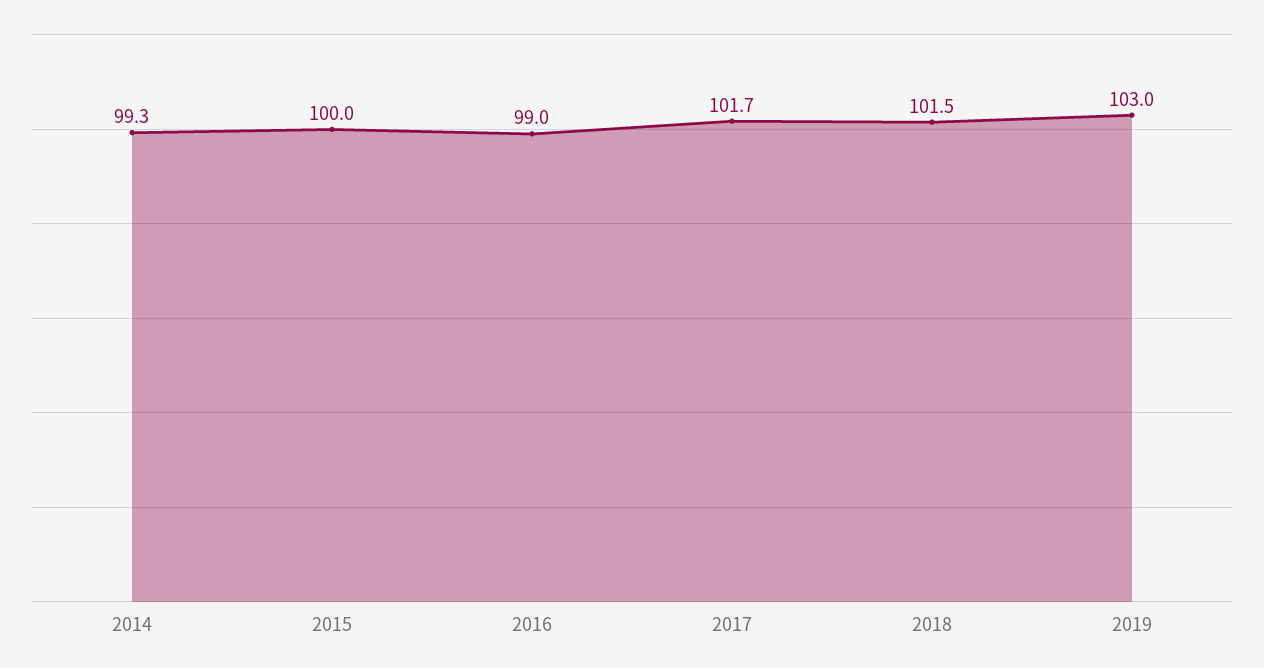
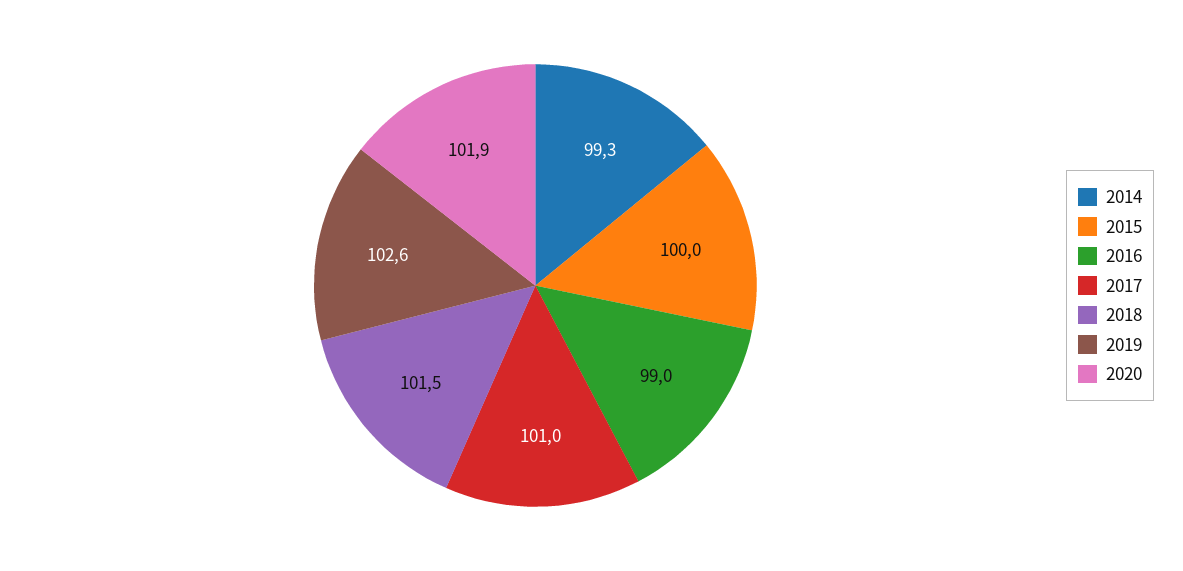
2017: 101.7 -> 101
2019: 103 -> 102.6
2020: none -> 101.9

